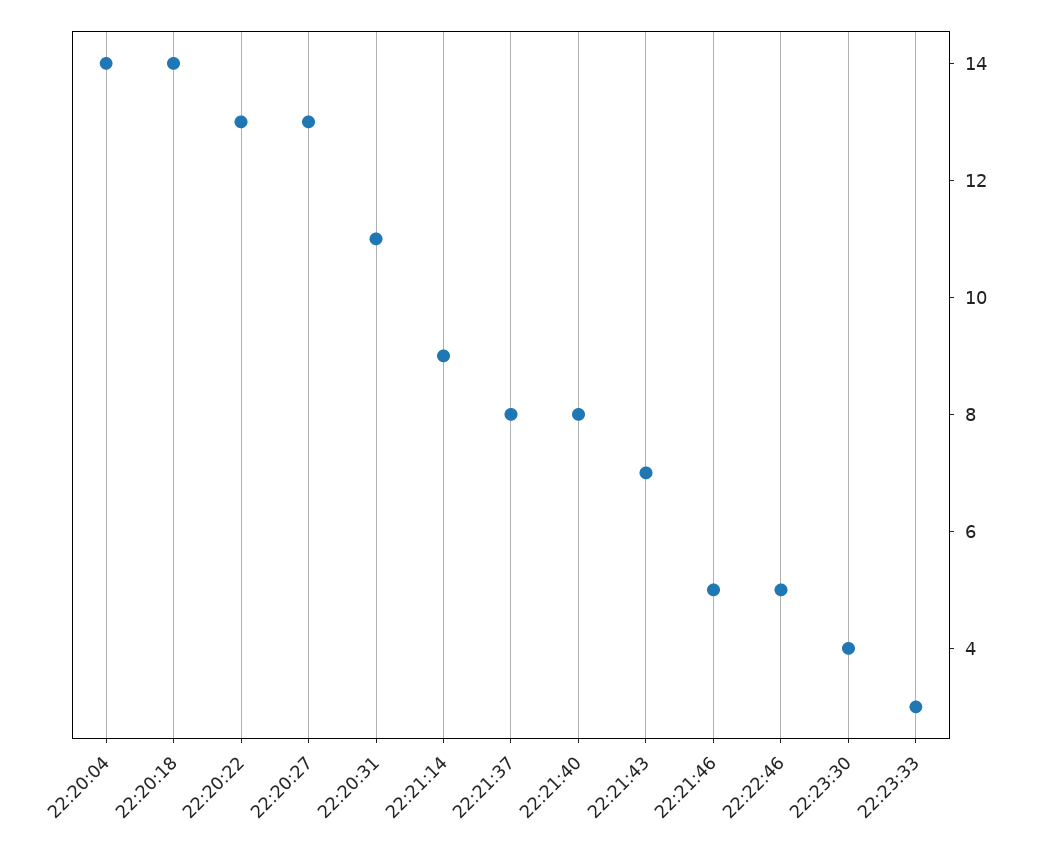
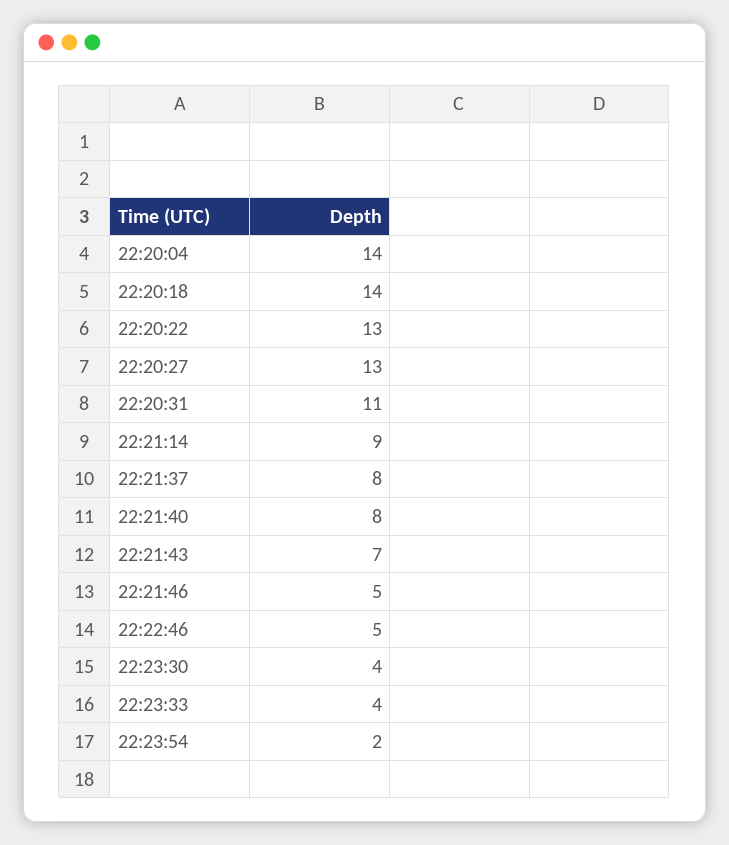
22:23:33: 3 -> 4
22:23:54: none -> 2

